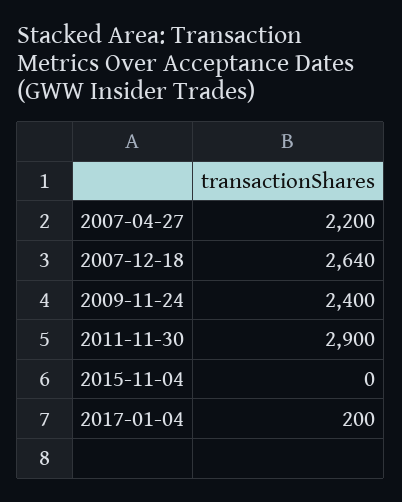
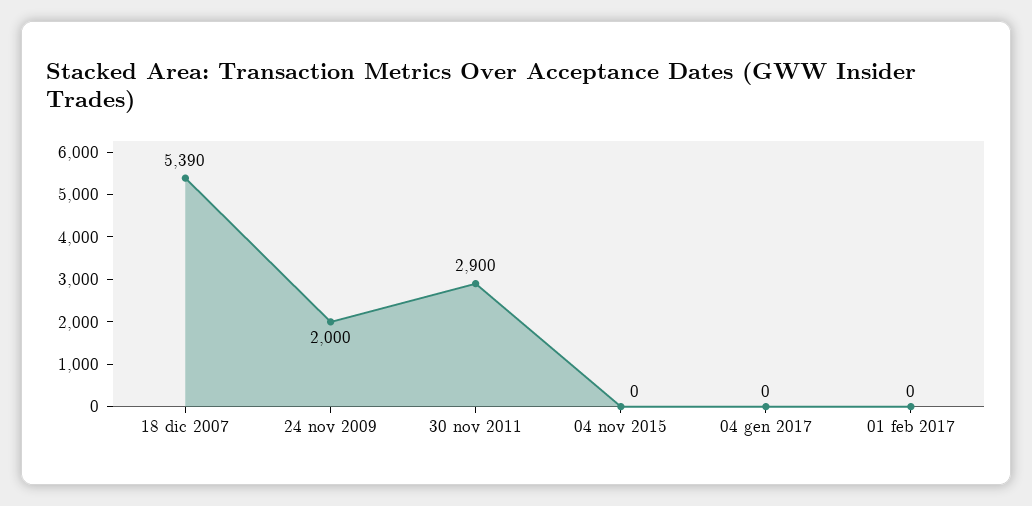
2007-04-27: 2200 -> none
2007-12-18: 2640 -> 5390
2009-11-24: 2400 -> 2000
2017-01-04: 200 -> 0
01 feb 2017: none -> 0

